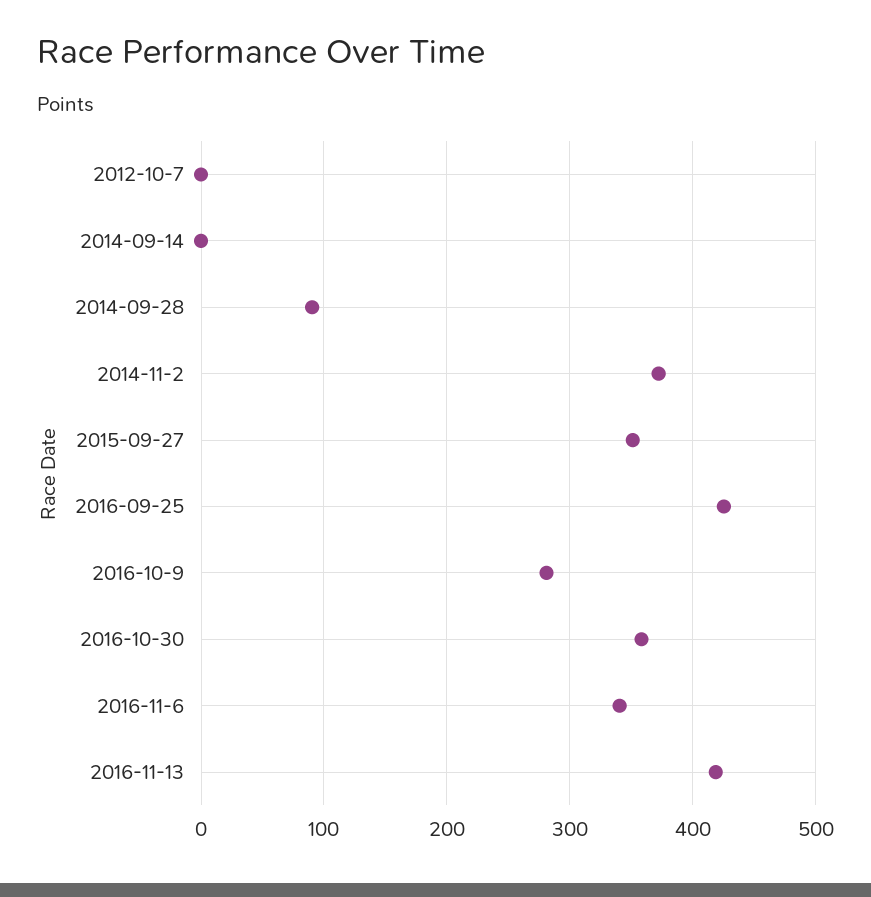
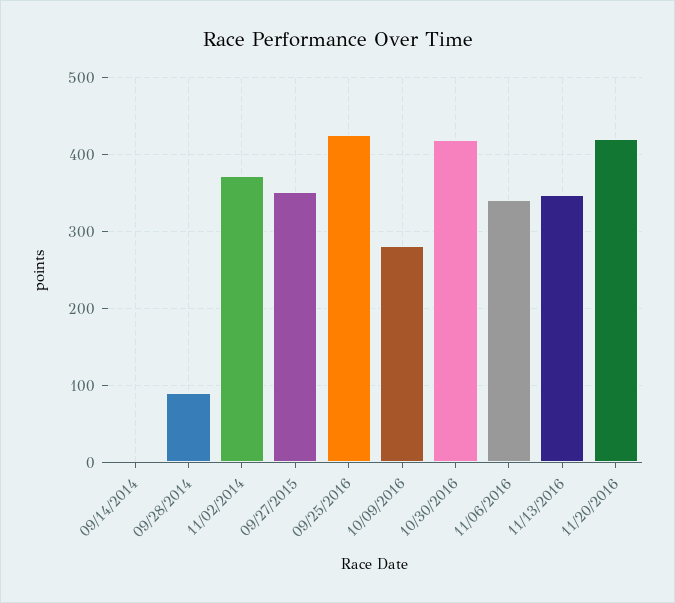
2012-10-7: 0 -> none
2016-10-30: 360 -> 420
2016-11-13: 420 -> 350
11/20/2016: none -> 420

